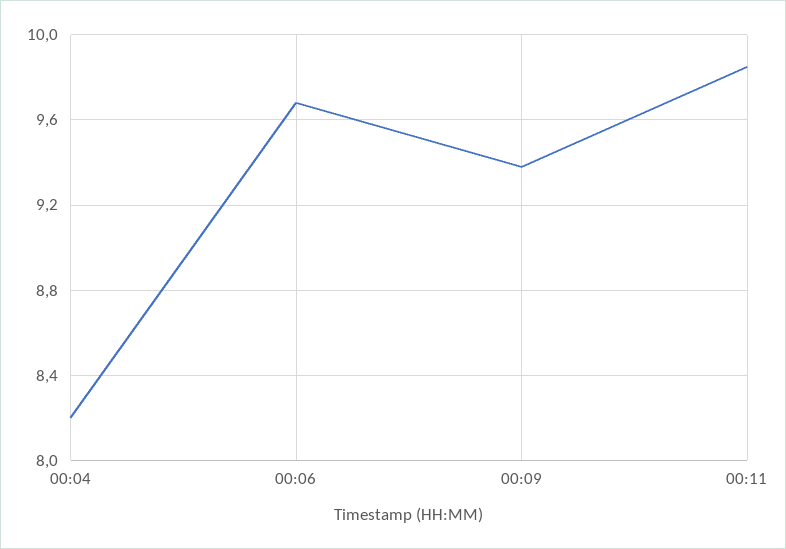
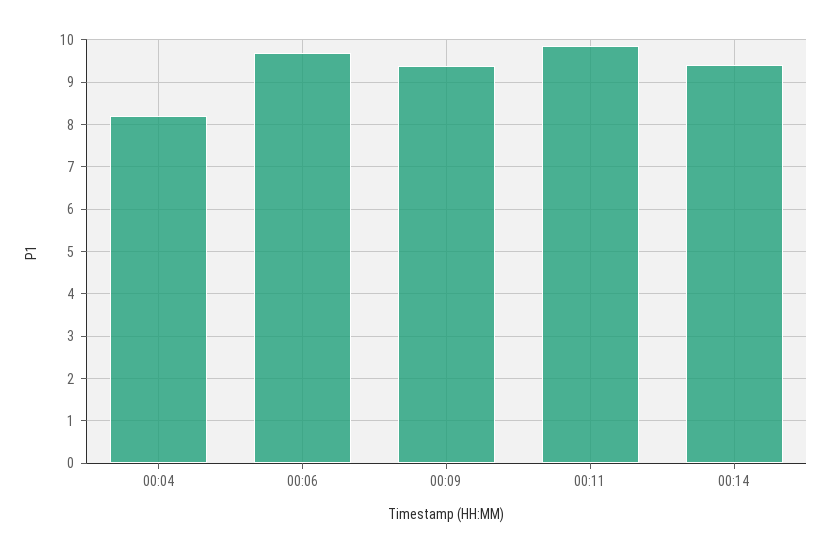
00:14: none -> 9.4

